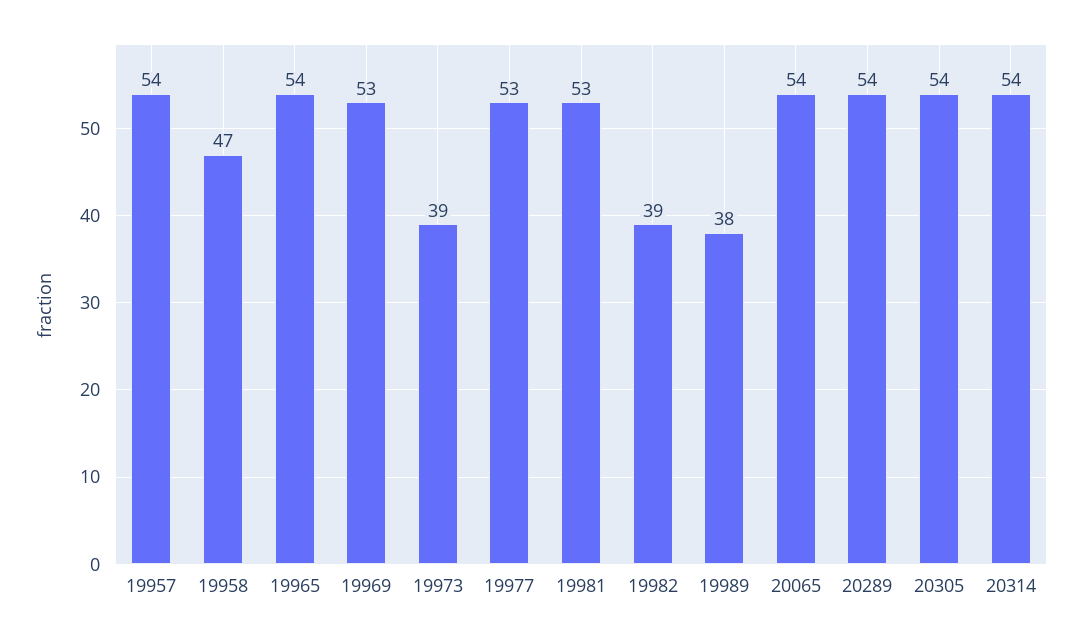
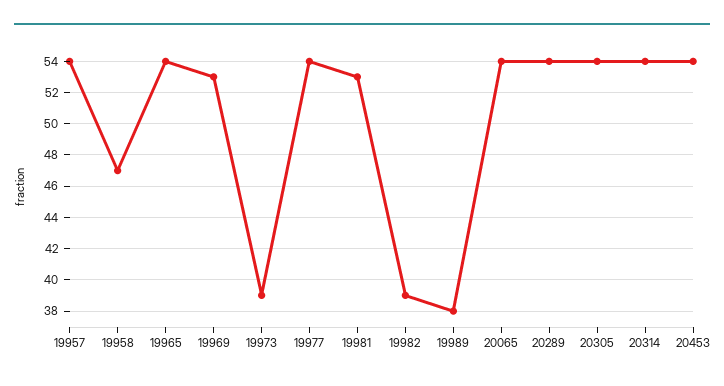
19977: 53 -> 54
20453: none -> 54

